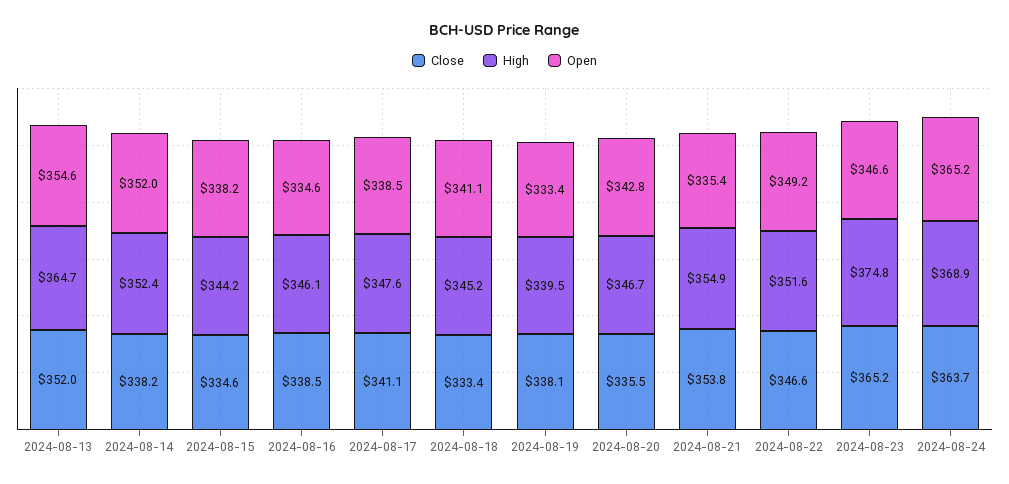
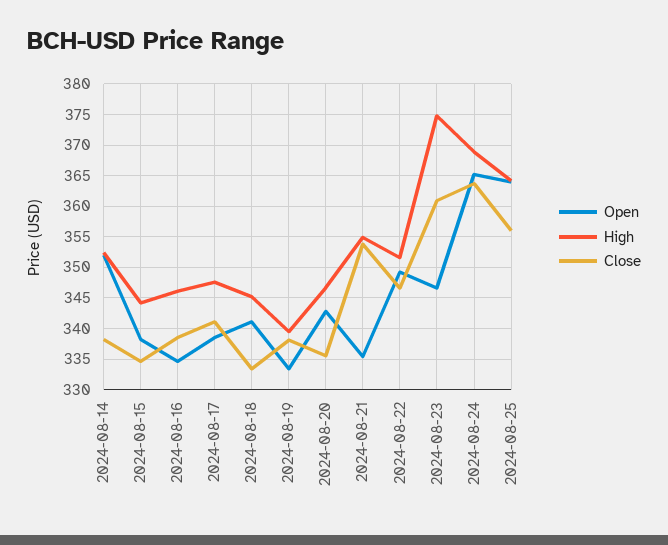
Close, 2024-08-13: 352 -> none
High, 2024-08-13: 364.7 -> none
Open, 2024-08-13: 354.6 -> none
Close, 2024-08-23: 365.2 -> 361
Open, 2024-08-25: none -> 364
High, 2024-08-25: none -> 364
Close, 2024-08-25: none -> 356

